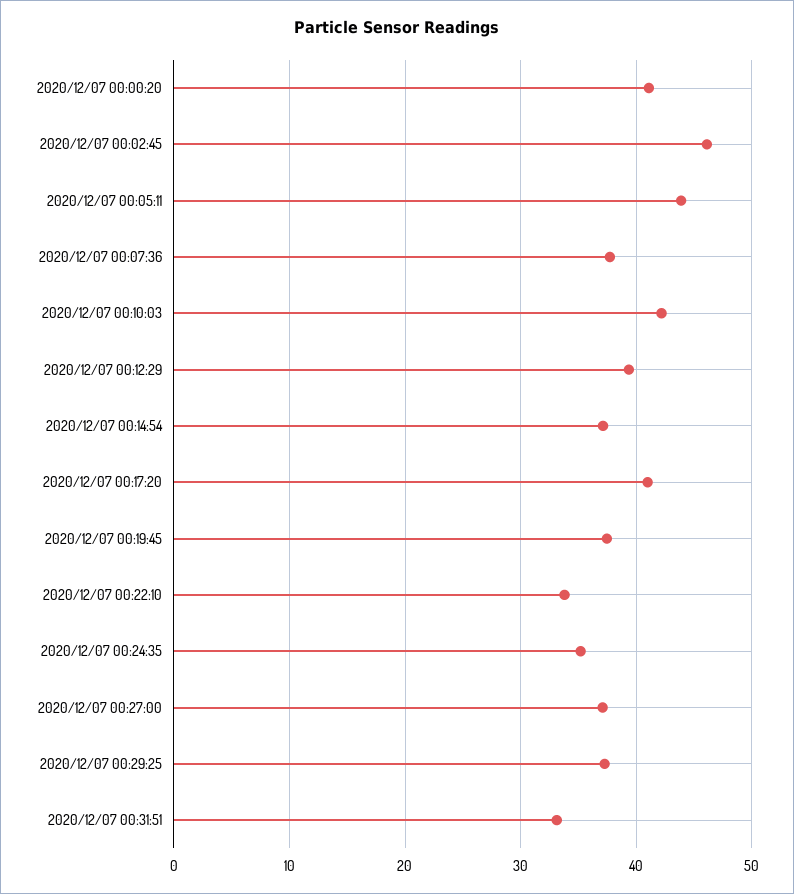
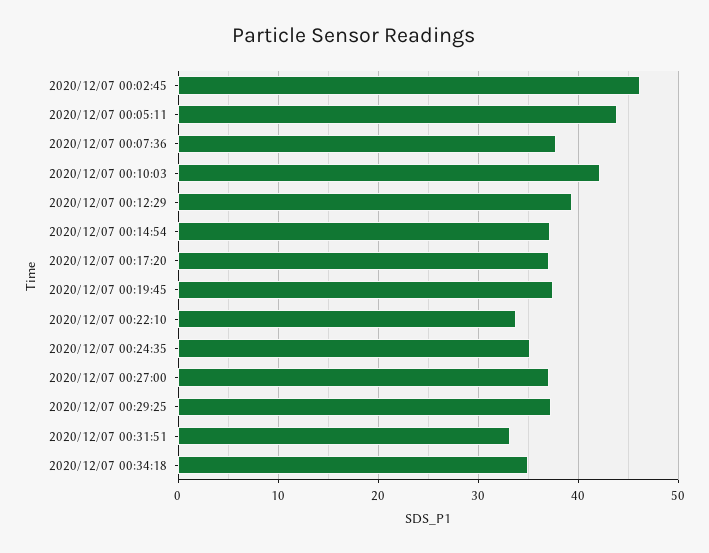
2020/12/07 00:00:20: 41 -> none
2020/12/07 00:17:20: 41 -> 37
2020/12/07 00:34:18: none -> 35

